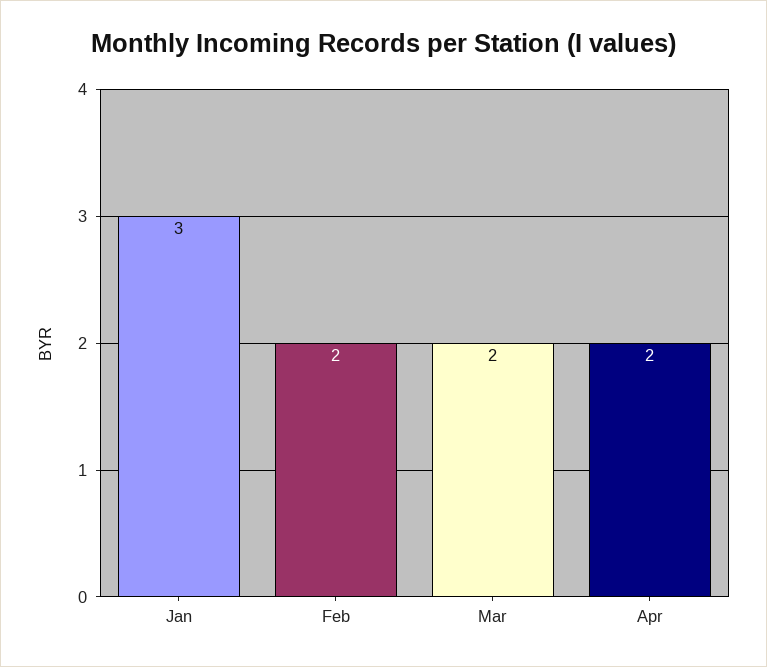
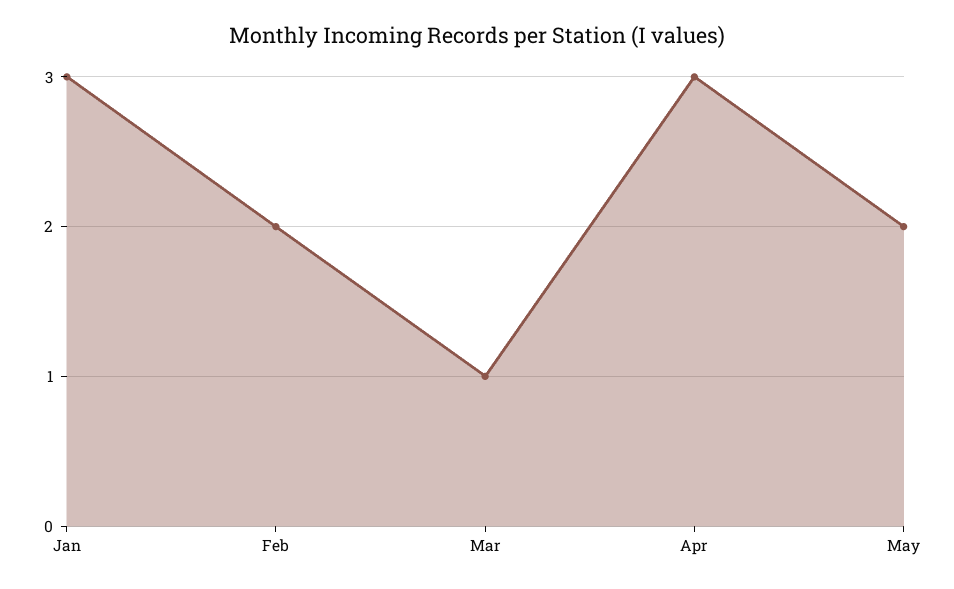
Mar: 2 -> 1
Apr: 2 -> 3
May: none -> 2

